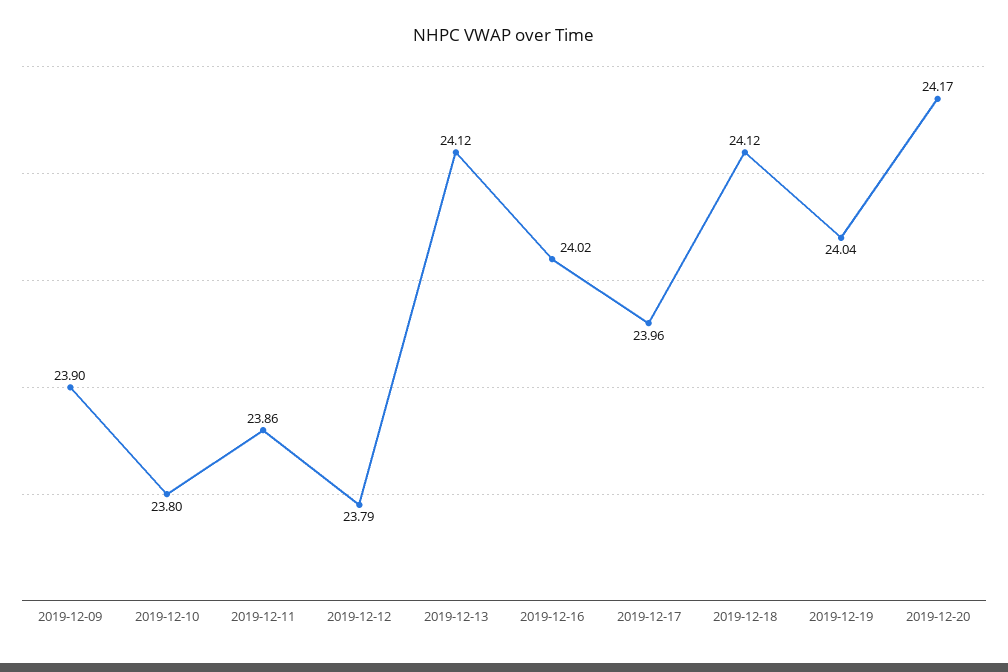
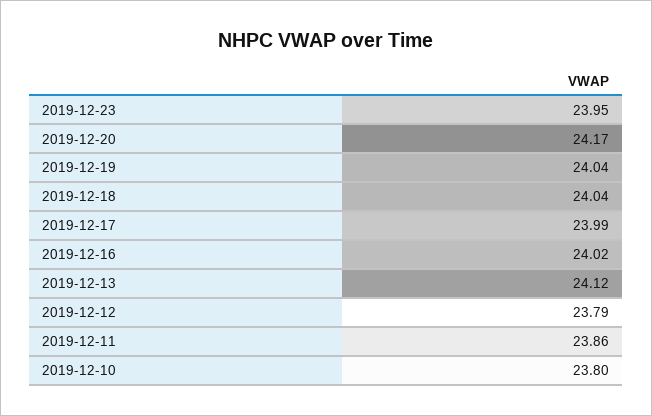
2019-12-09: 23.9 -> none
2019-12-17: 23.96 -> 23.99
2019-12-18: 24.12 -> 24.04
2019-12-23: none -> 23.95

